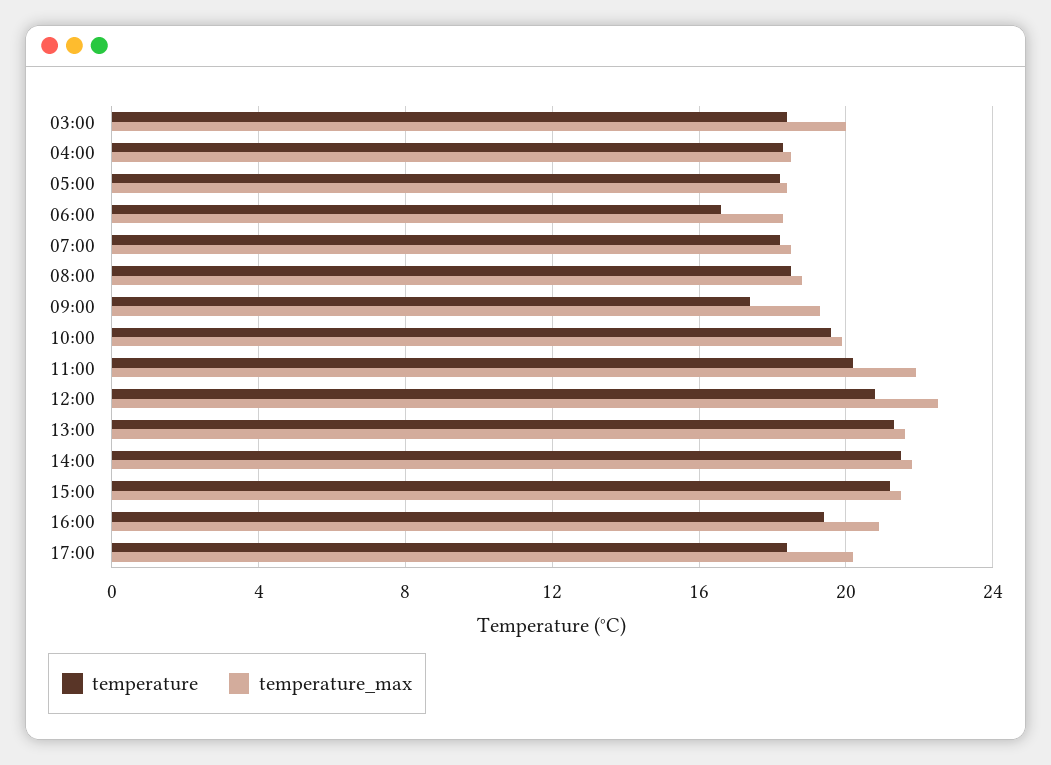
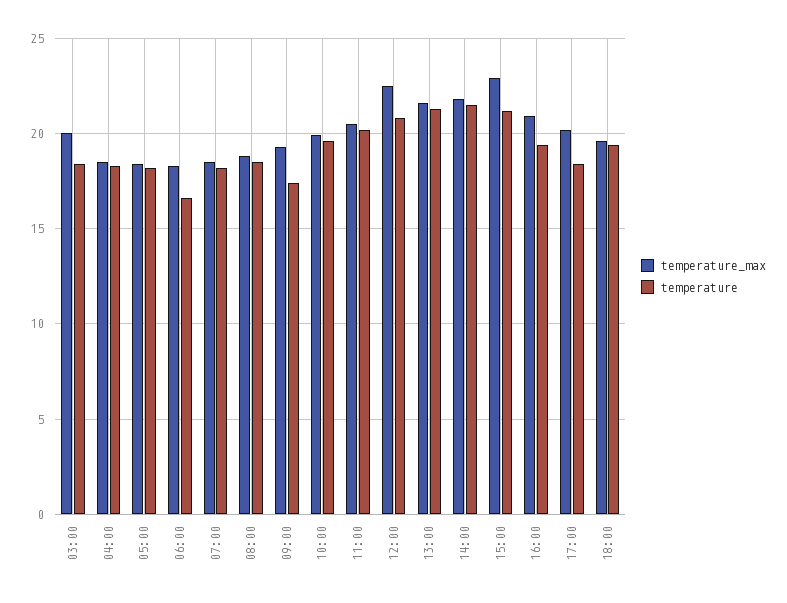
temperature_max, 11:00: 22 -> 20.5
temperature_max, 15:00: 21.5 -> 23
temperature_max, 18:00: none -> 19.5
temperature, 18:00: none -> 19.5

